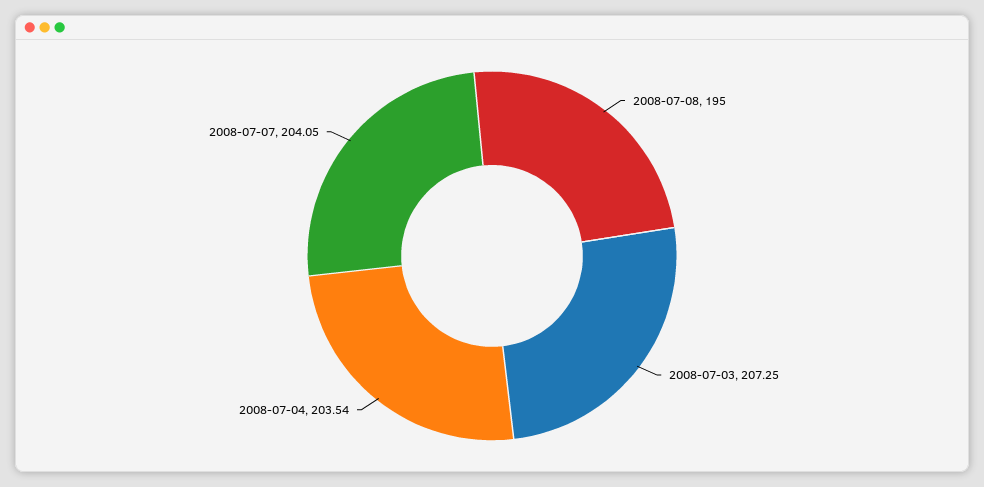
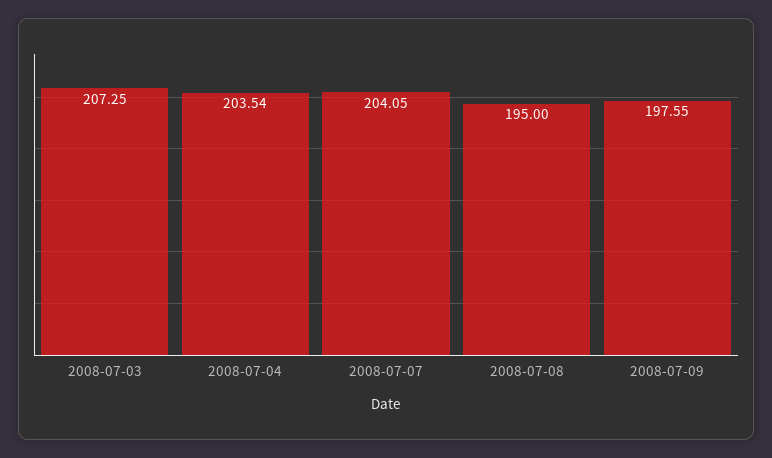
2008-07-09: none -> 197.55

